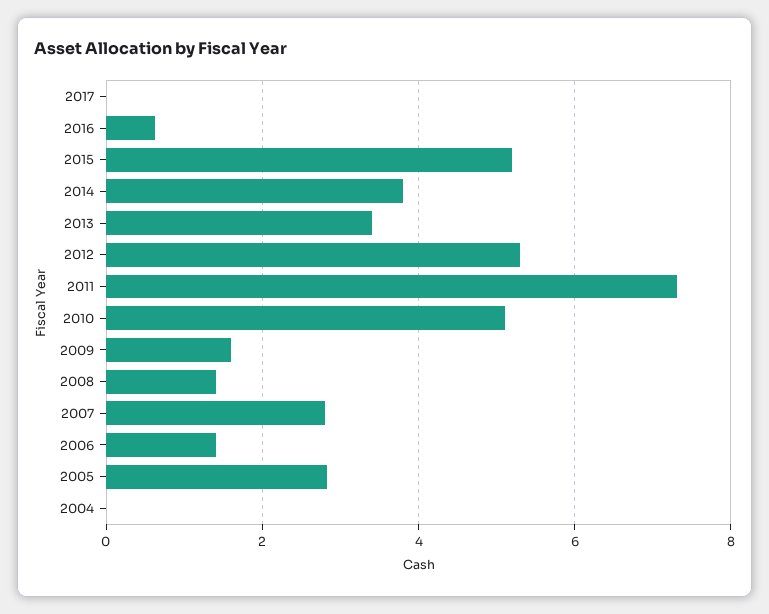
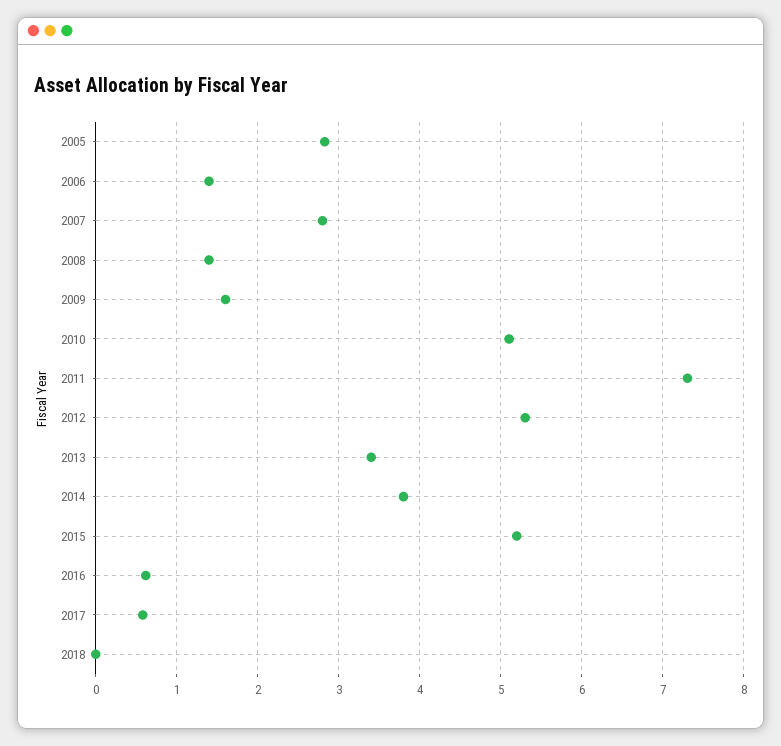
2017: 0 -> 0.6
2004: 0 -> none
2018: none -> 0

